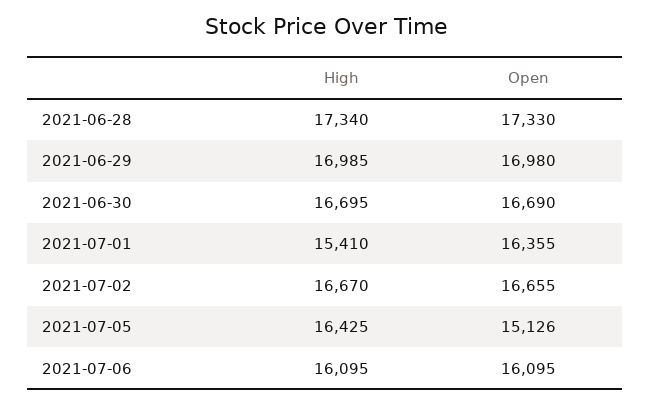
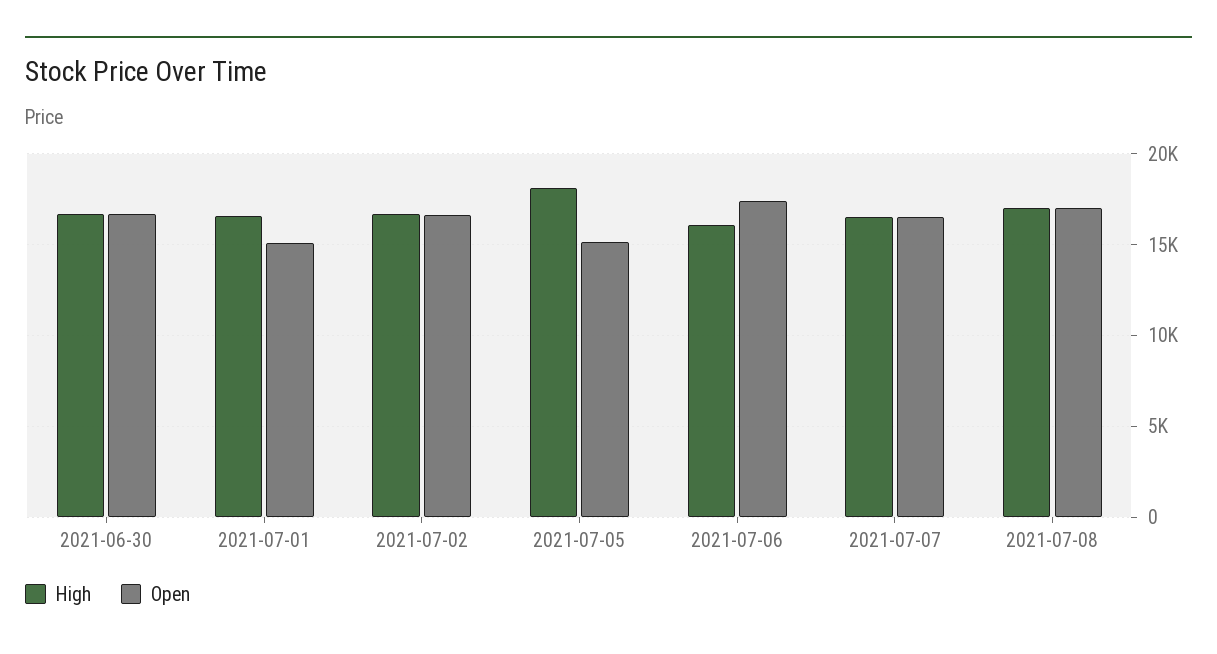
High, 2021-06-28: 17340 -> none
Open, 2021-06-28: 17330 -> none
High, 2021-06-29: 16985 -> none
Open, 2021-06-29: 16980 -> none
High, 2021-07-01: 15410 -> 16500
Open, 2021-07-01: 16355 -> 15000
High, 2021-07-05: 16425 -> 18000
Open, 2021-07-06: 16095 -> 17500
High, 2021-07-07: none -> 16500
Open, 2021-07-07: none -> 16500
High, 2021-07-08: none -> 17000
Open, 2021-07-08: none -> 17000

